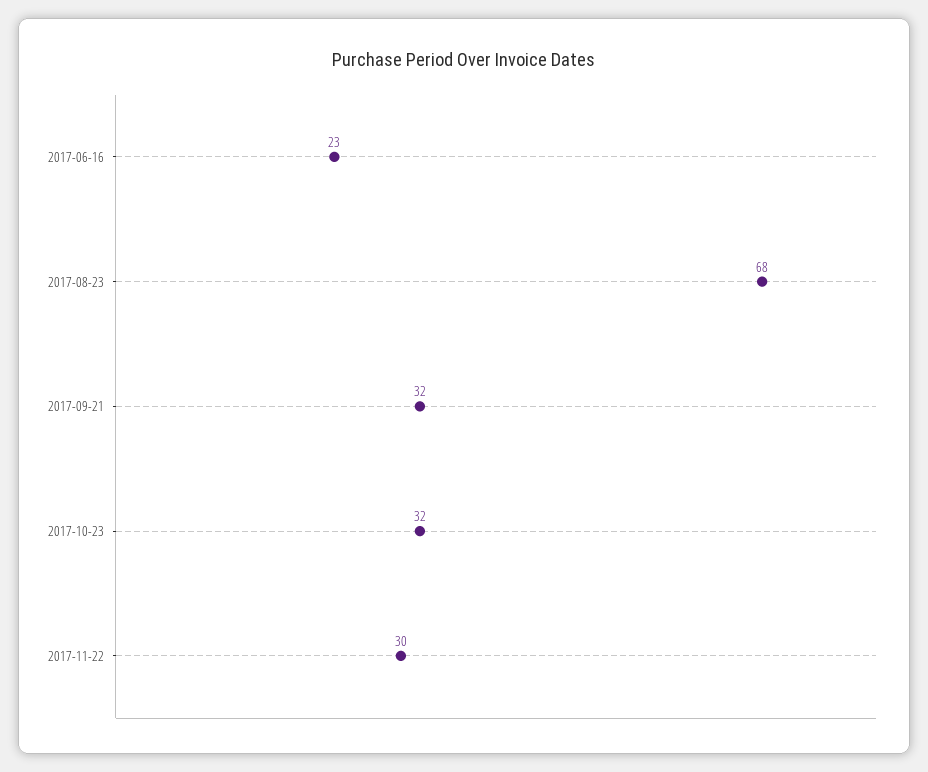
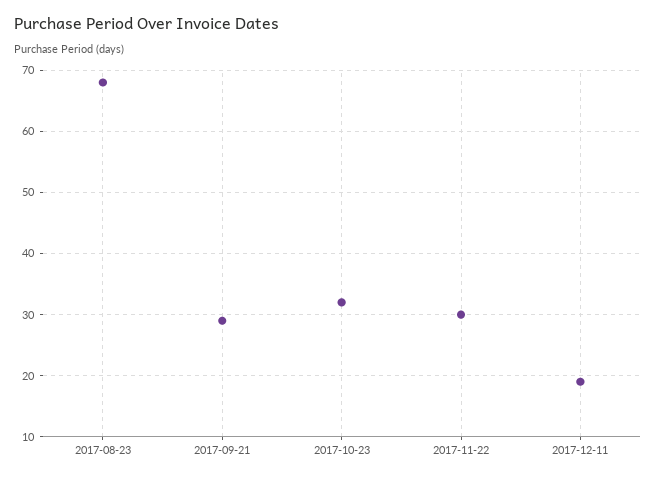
2017-06-16: 23 -> none
2017-09-21: 32 -> 29
2017-12-11: none -> 19

